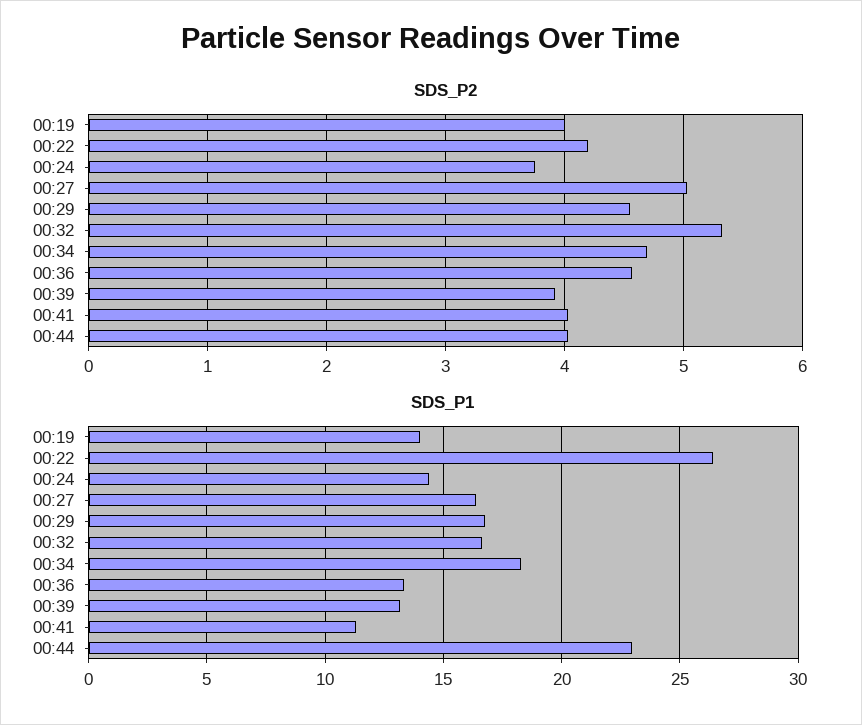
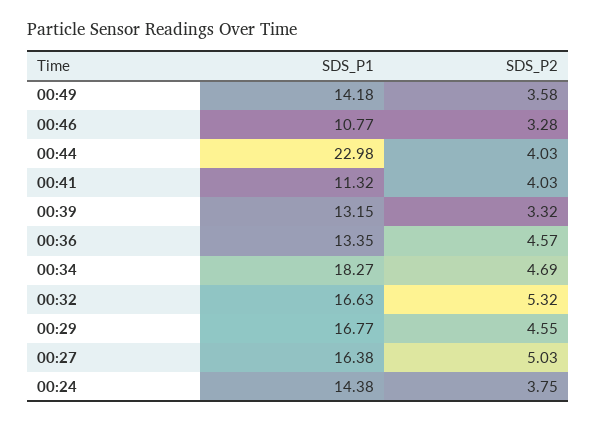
SDS_P2, 00:19: 4 -> none
SDS_P2, 00:22: 4.2 -> none
SDS_P2, 00:39: 3.9 -> 3.32
SDS_P1, 00:19: 14 -> none
SDS_P1, 00:22: 26.5 -> none
SDS_P1, 00:49: none -> 14.18
SDS_P2, 00:49: none -> 3.58
SDS_P1, 00:46: none -> 10.77
SDS_P2, 00:46: none -> 3.28

